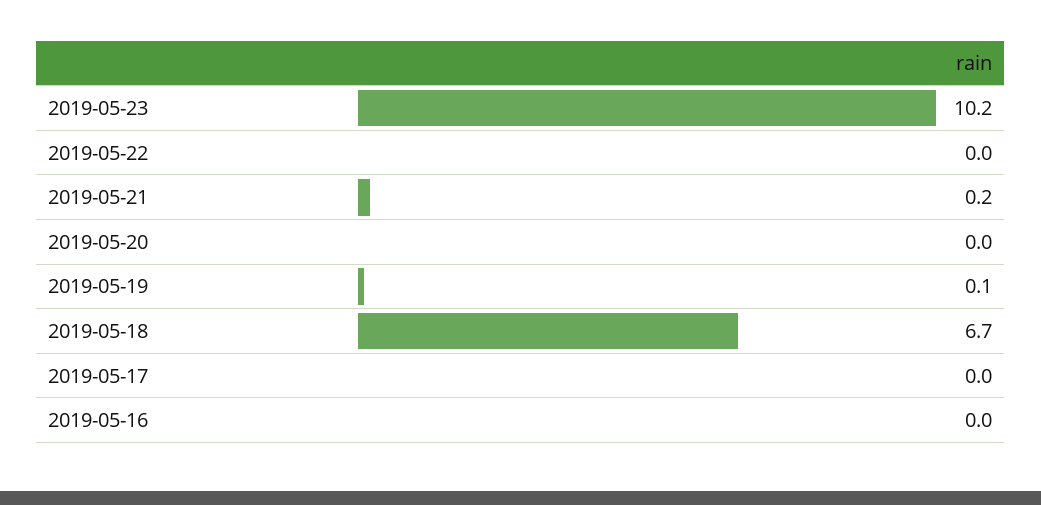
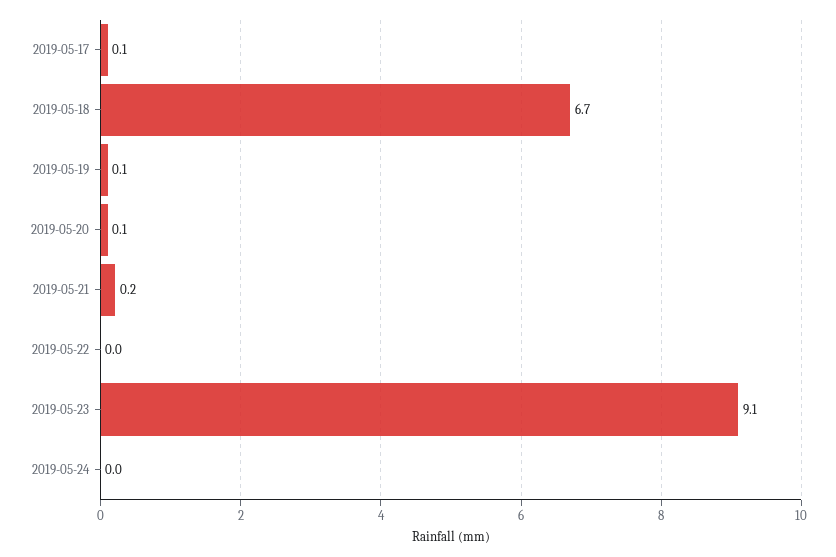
2019-05-23: 10.2 -> 9.1
2019-05-20: 0 -> 0.1
2019-05-17: 0 -> 0.1
2019-05-16: 0 -> none
2019-05-24: none -> 0

